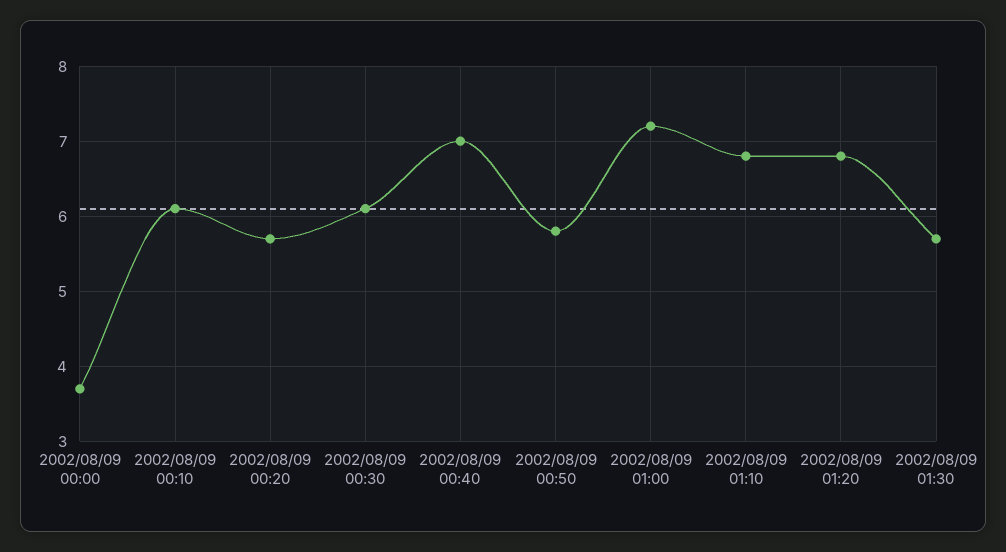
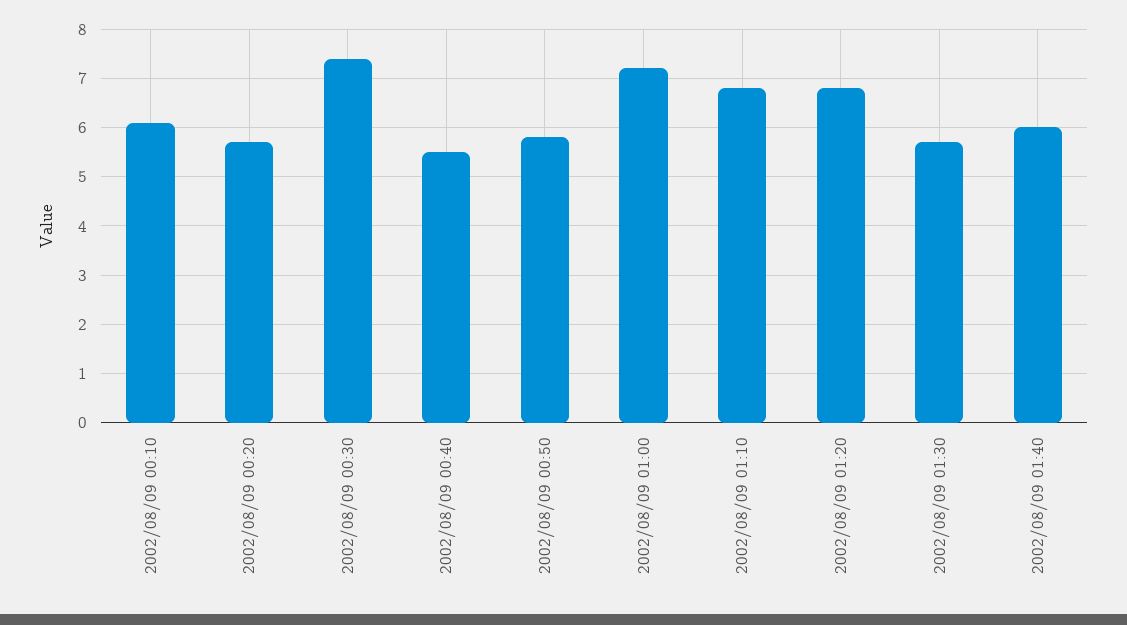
2002/08/09 00:00: 3.7 -> none
2002/08/09 00:30: 6.1 -> 7.5
2002/08/09 00:40: 7 -> 5.5
2002/08/09 01:40: none -> 6

